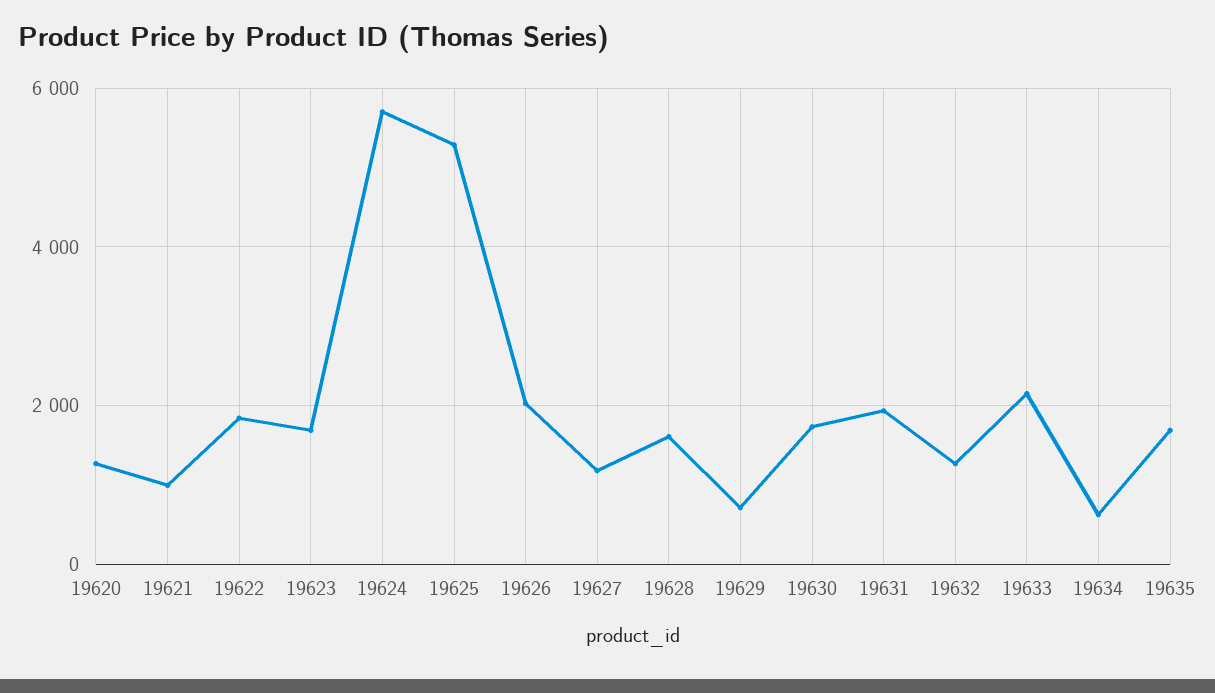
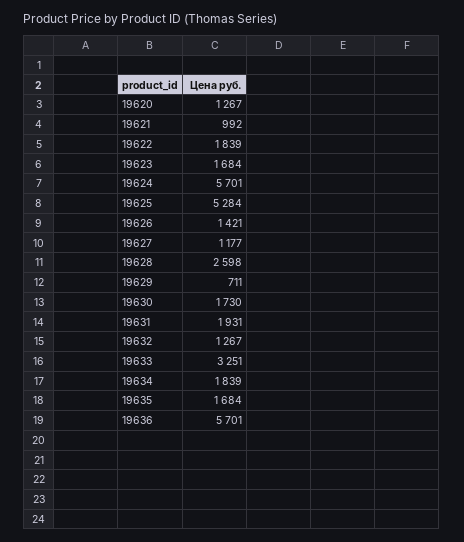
19626: 2000 -> 1421
19628: 1600 -> 2598
19633: 2200 -> 3251
19634: 600 -> 1839
19636: none -> 5701

